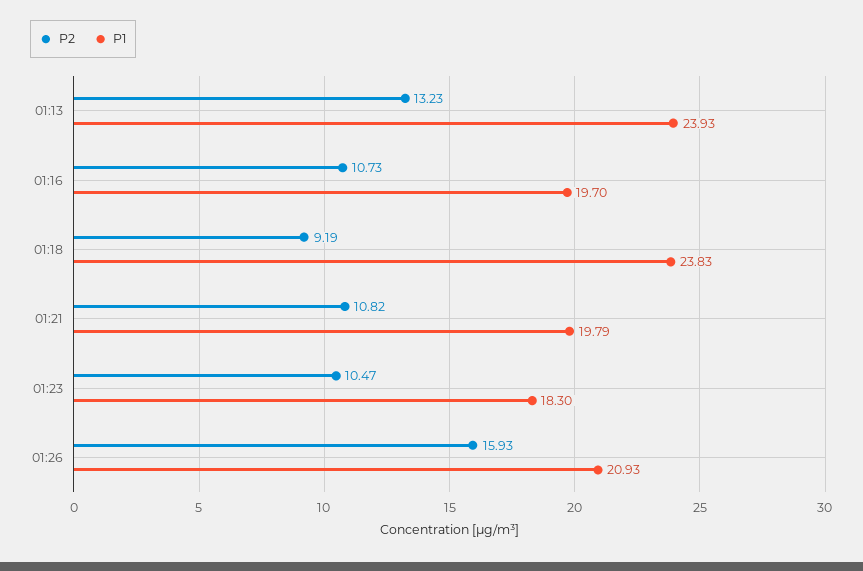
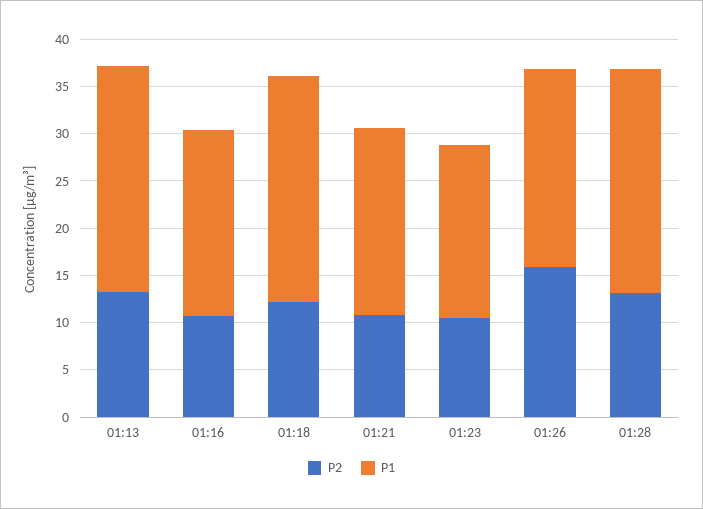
P2, 01:18: 9.19 -> 12
P2, 01:28: none -> 13
P1, 01:28: none -> 24

